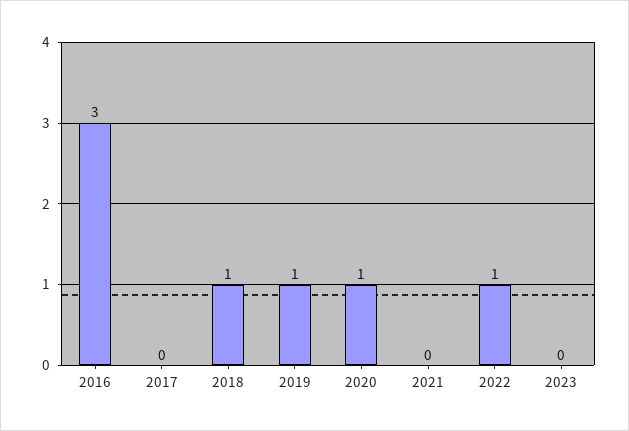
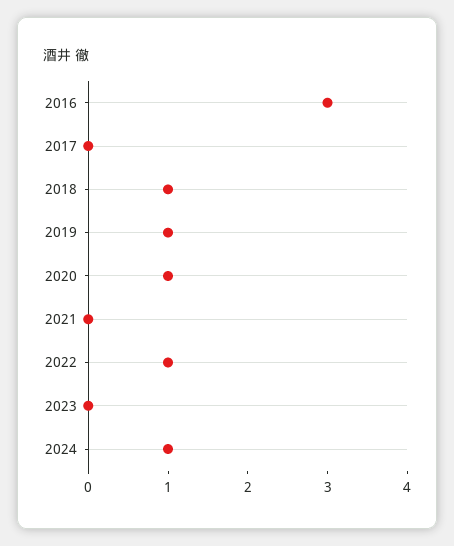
2024: none -> 1

